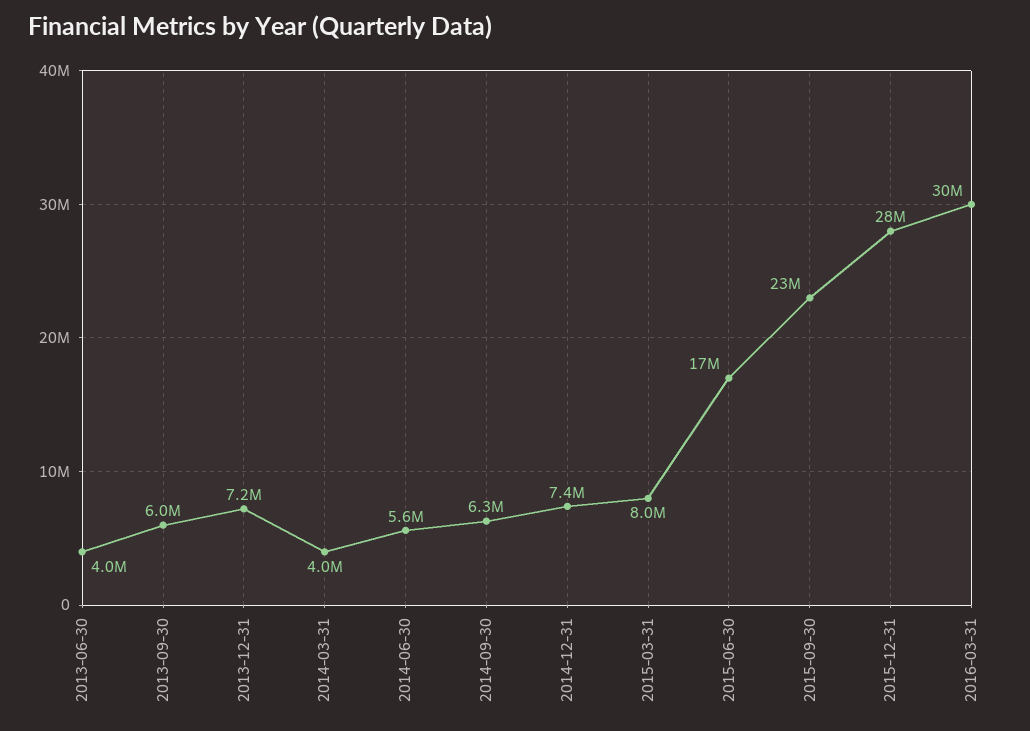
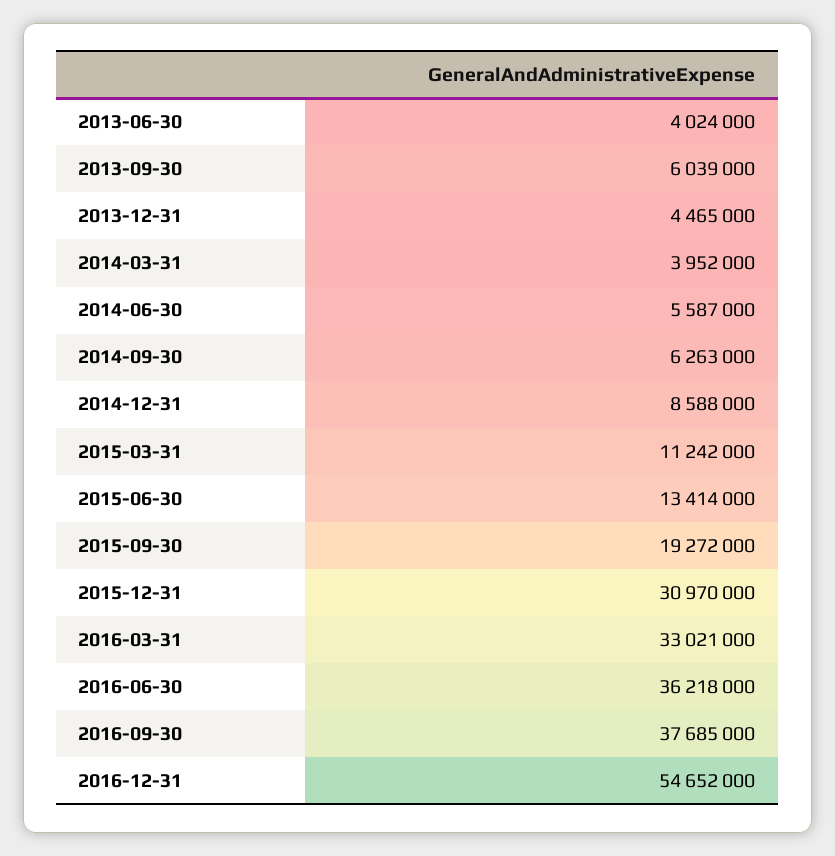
2013-12-31: 7200000 -> 4465000
2014-12-31: 7400000 -> 8588000
2015-03-31: 8000000 -> 11242000
2015-06-30: 17000000 -> 13414000
2015-09-30: 23000000 -> 19272000
2015-12-31: 28000000 -> 30970000
2016-03-31: 30000000 -> 33021000
2016-06-30: none -> 36218000
2016-09-30: none -> 37685000
2016-12-31: none -> 54652000

